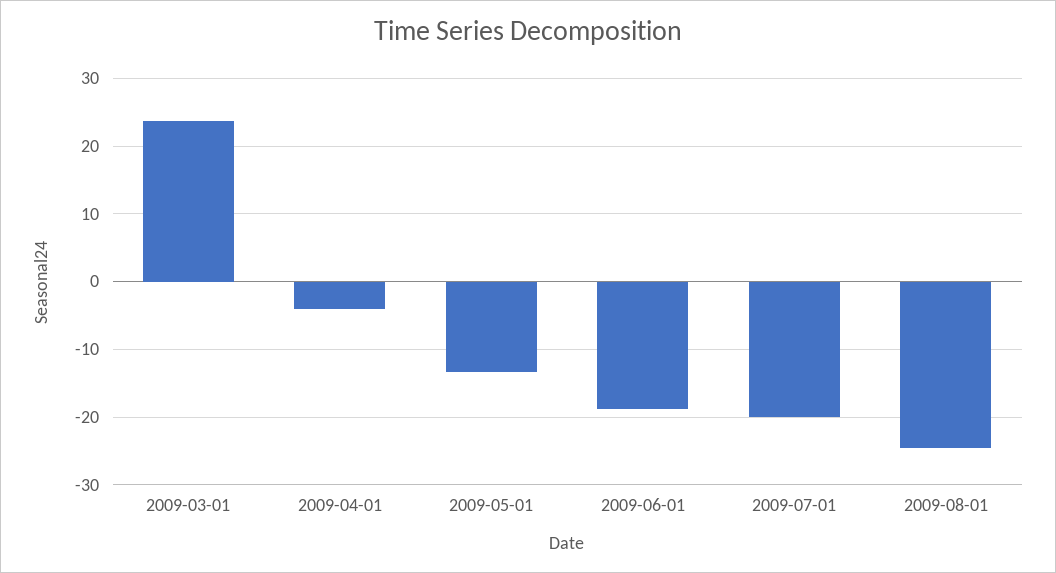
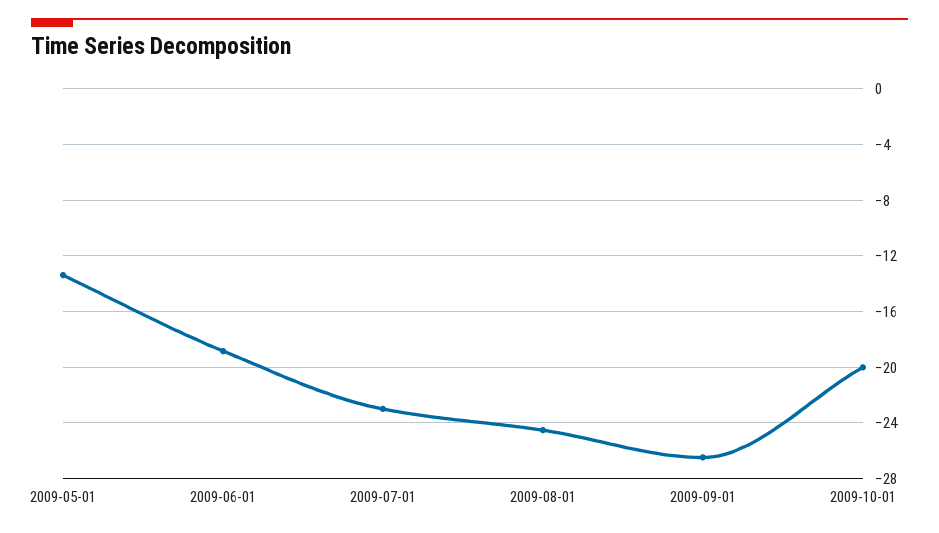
2009-03-01: 24 -> none
2009-04-01: -4 -> none
2009-07-01: -20 -> -23
2009-09-01: none -> -26.5
2009-10-01: none -> -20

